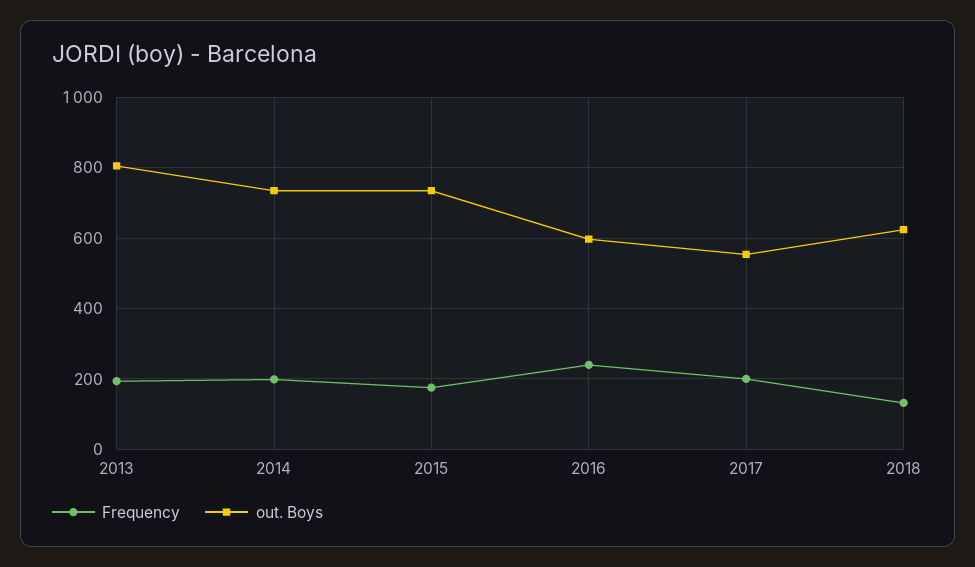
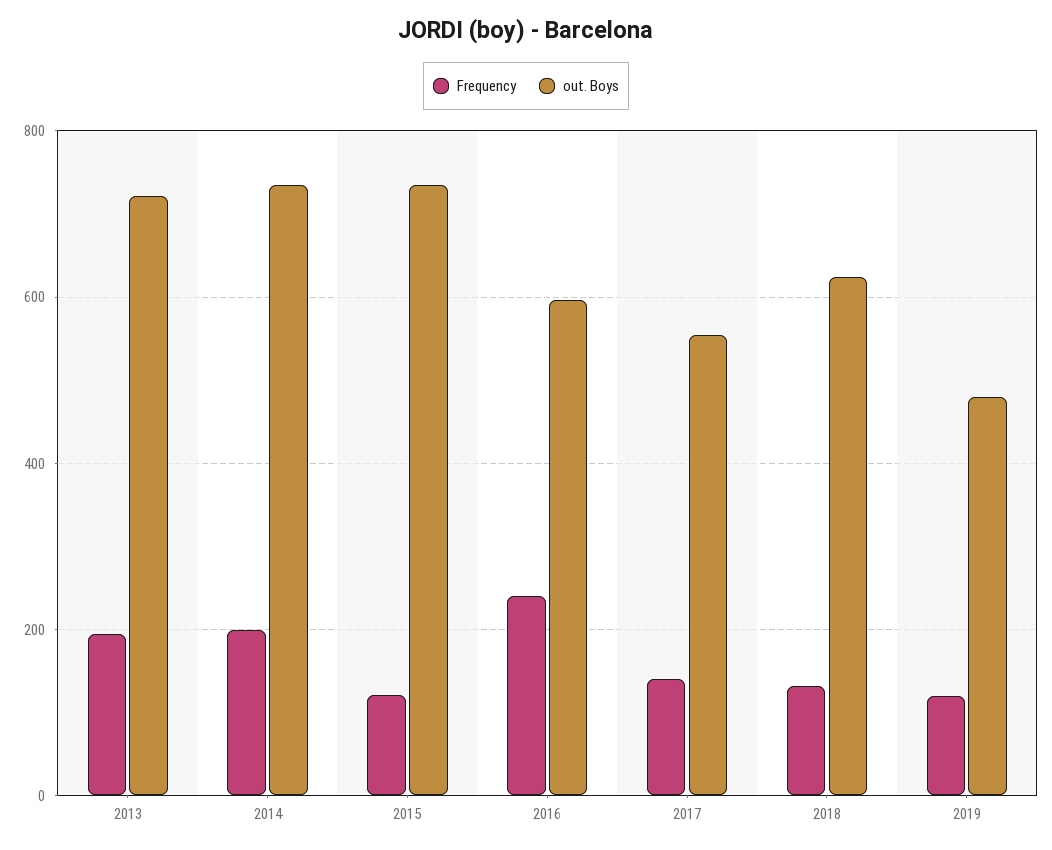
out. Boys, 2013: 800 -> 720
Frequency, 2015: 180 -> 120
Frequency, 2017: 200 -> 140
Frequency, 2019: none -> 120
out. Boys, 2019: none -> 480

